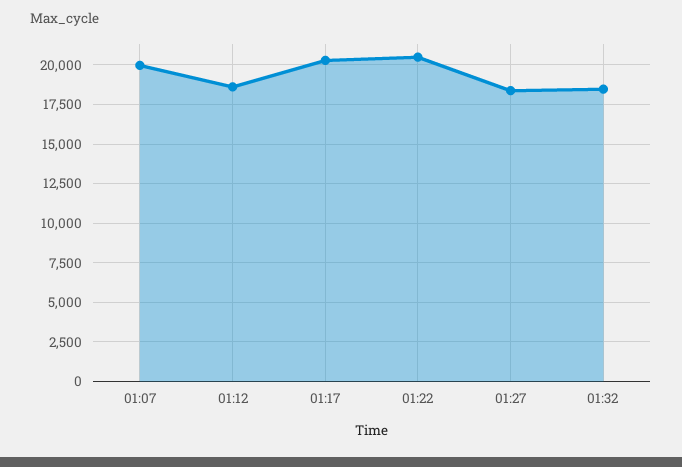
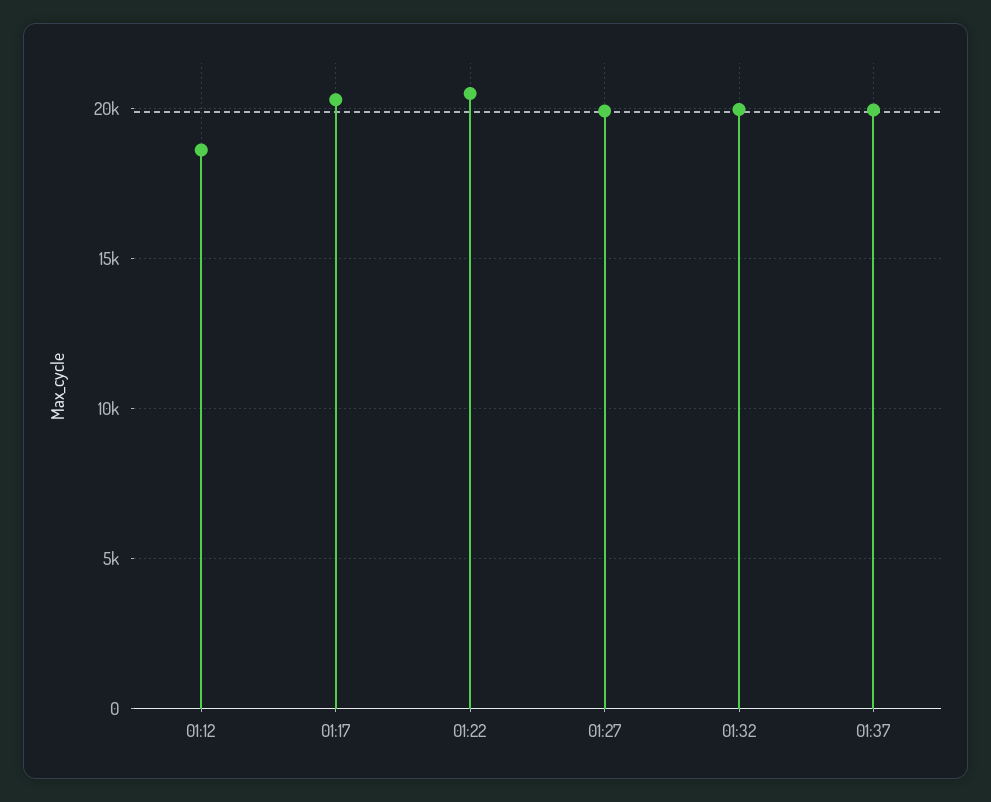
01:07: 20000 -> none
01:27: 18500 -> 20000
01:32: 18500 -> 20000
01:37: none -> 20000

